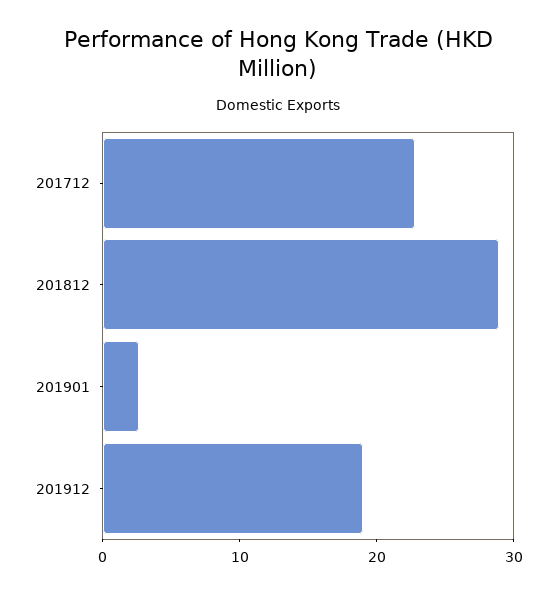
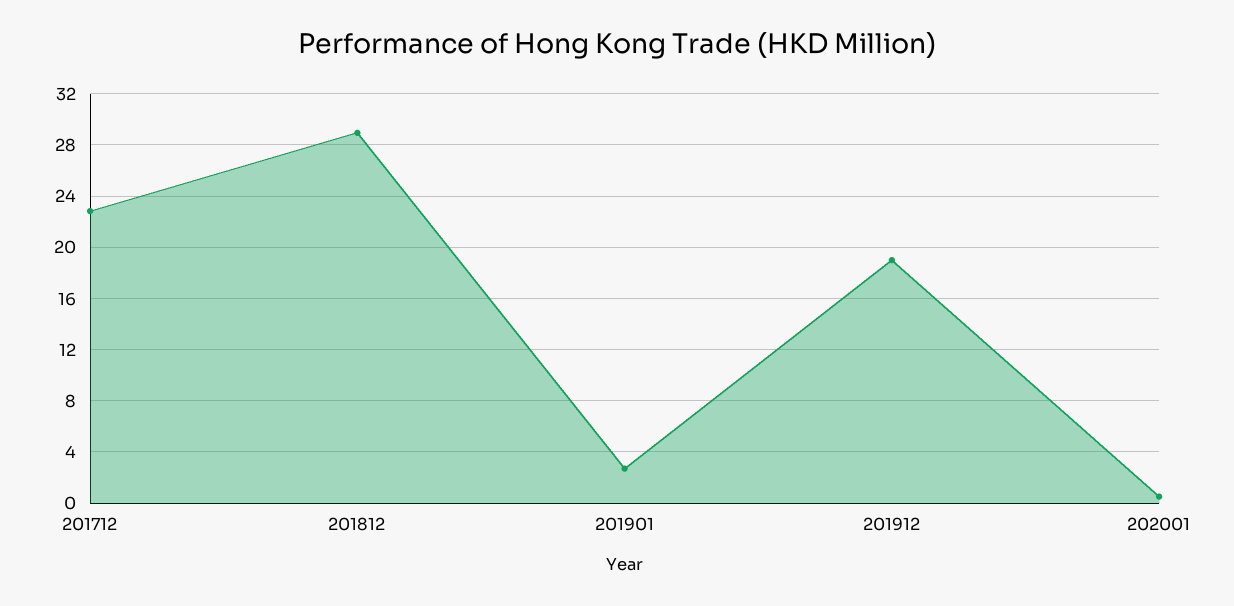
202001: none -> 0.5

